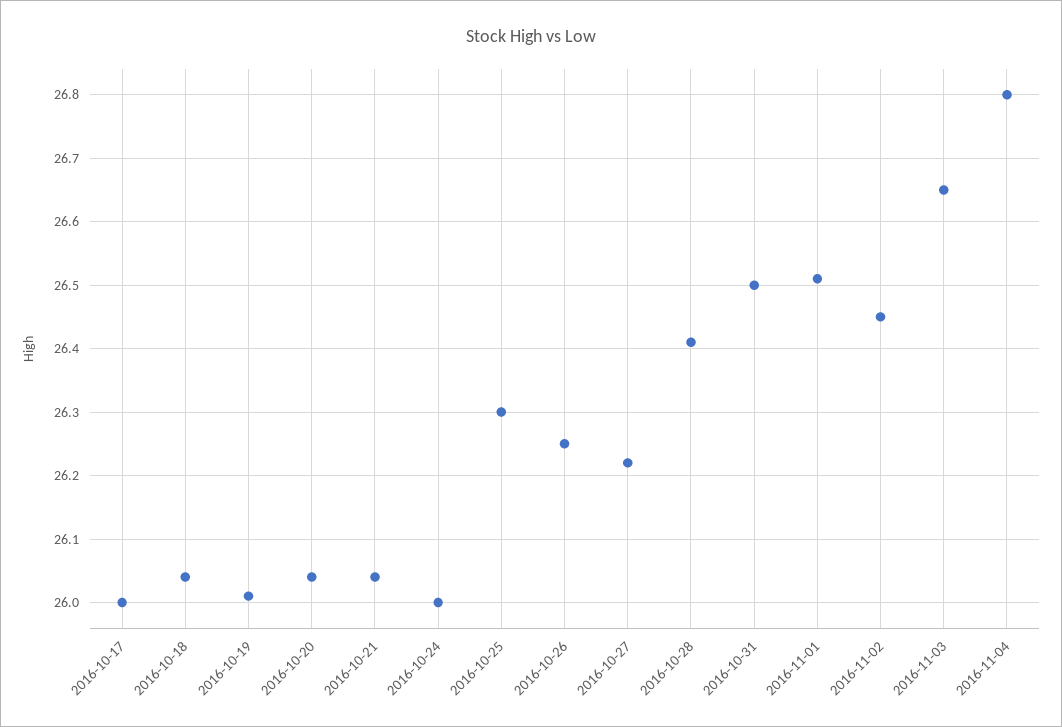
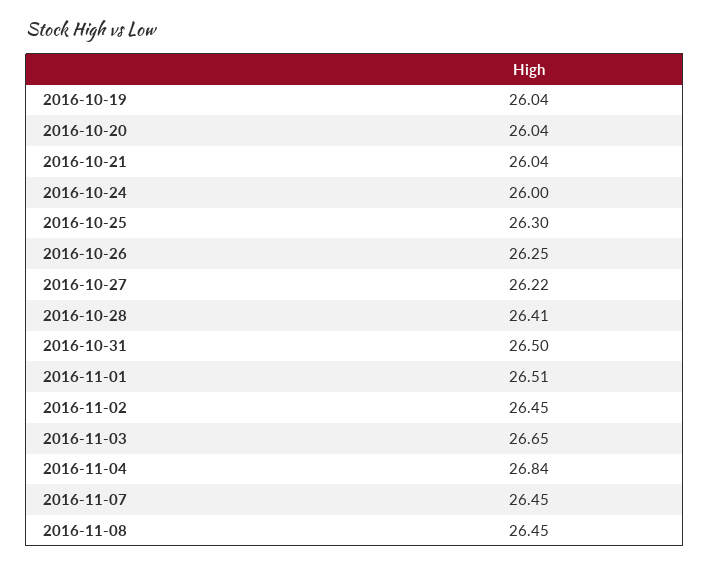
2016-10-17: 26 -> none
2016-10-18: 26.04 -> none
2016-10-19: 26.01 -> 26.04
2016-11-04: 26.8 -> 26.84
2016-11-07: none -> 26.45
2016-11-08: none -> 26.45

